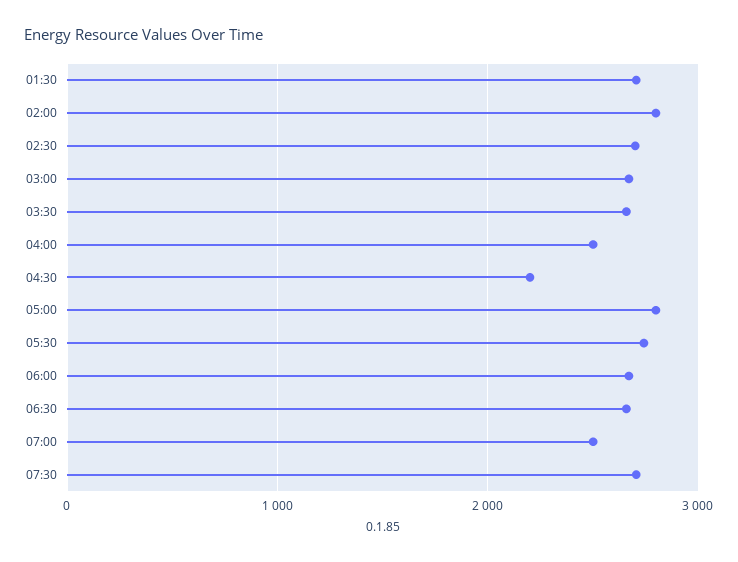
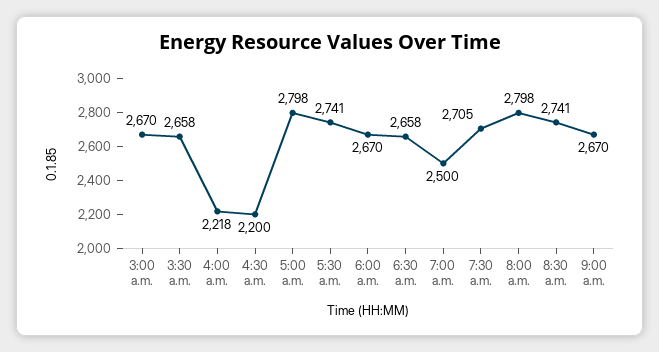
01:30: 2700 -> none
02:00: 2800 -> none
02:30: 2700 -> none
04:00: 2500 -> 2218
8:00 a.m.: none -> 2798
8:30 a.m.: none -> 2741
9:00 a.m.: none -> 2670

